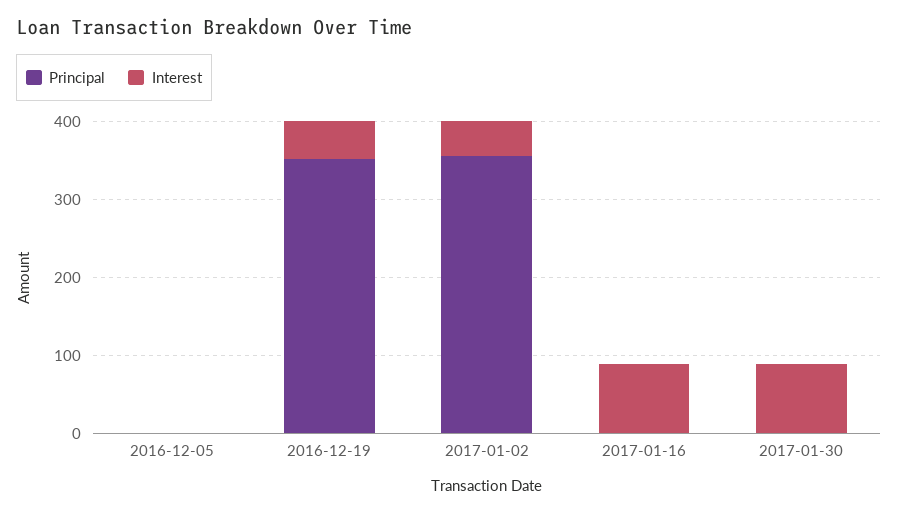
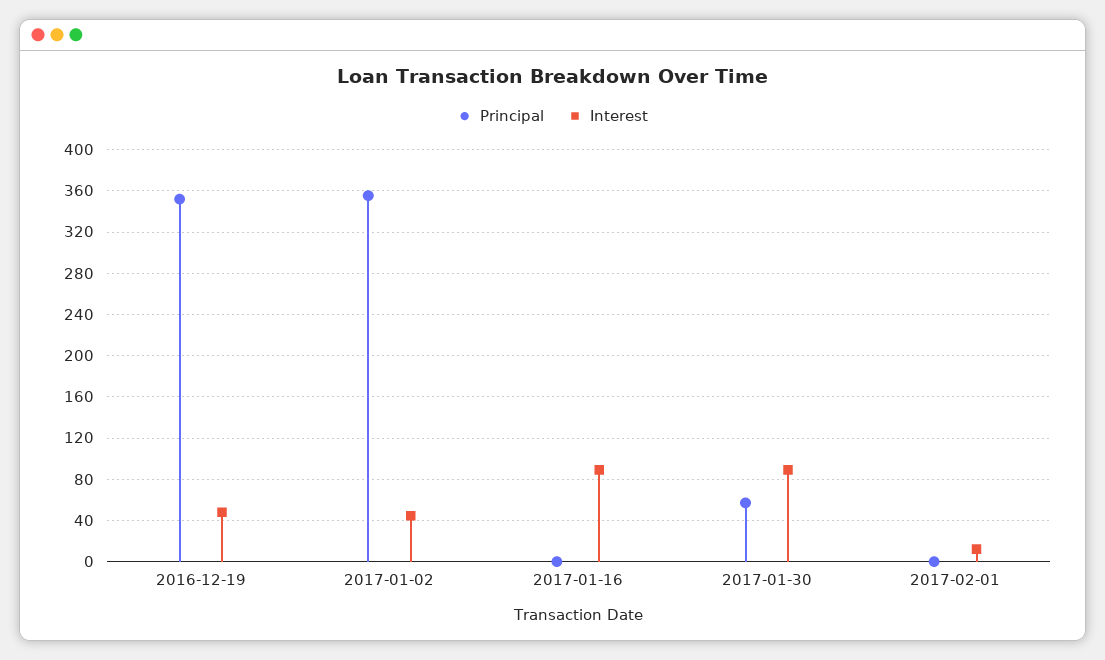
Principal, 2016-12-05: 0 -> none
Interest, 2016-12-05: 0 -> none
Principal, 2017-01-30: 0 -> 60
Principal, 2017-02-01: none -> 0
Interest, 2017-02-01: none -> 10

